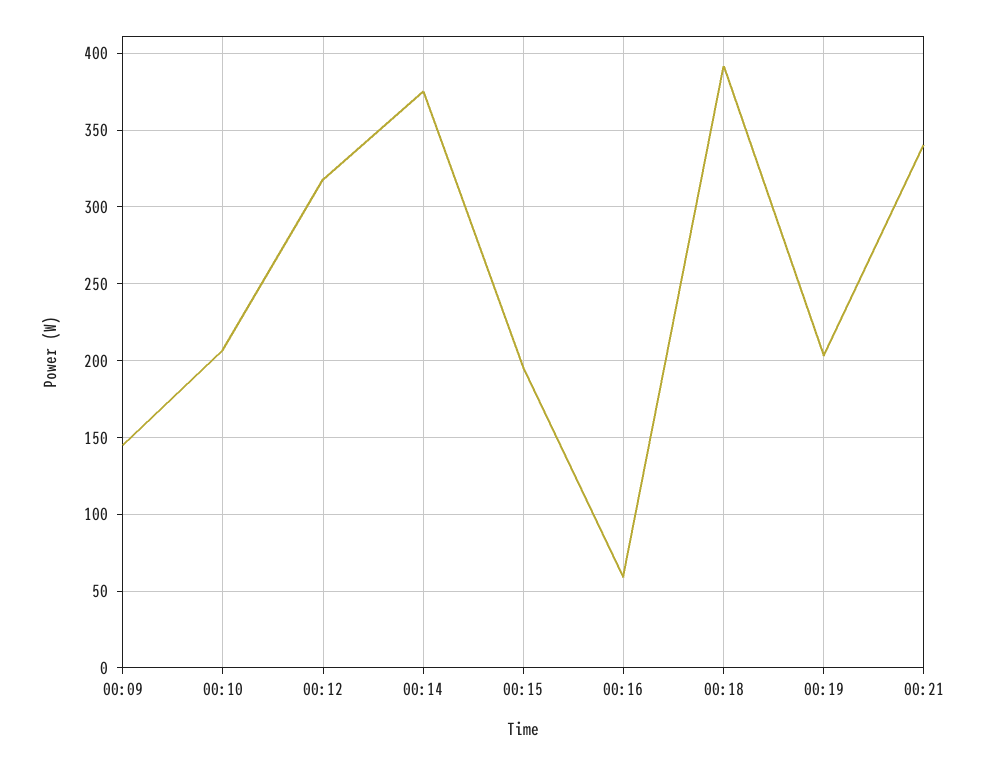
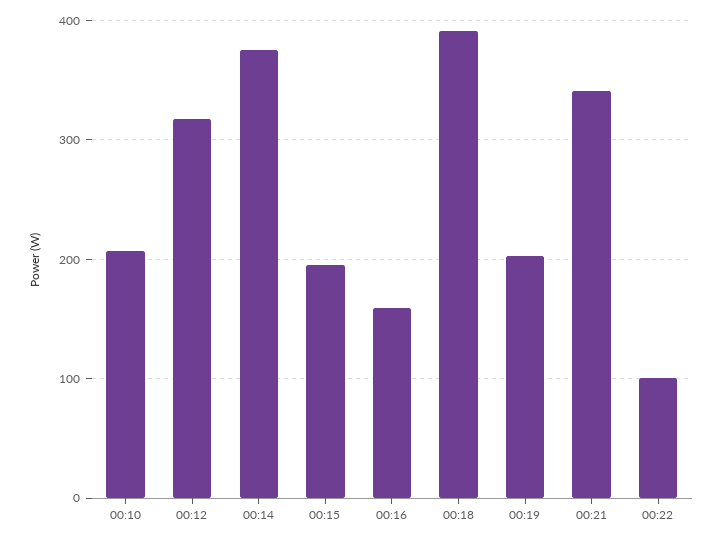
00:09: 145 -> none
00:16: 60 -> 160
00:22: none -> 100

